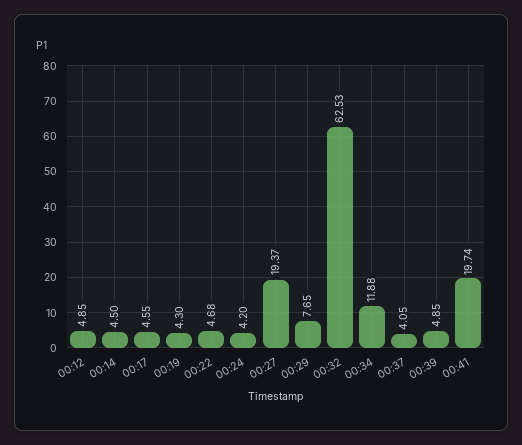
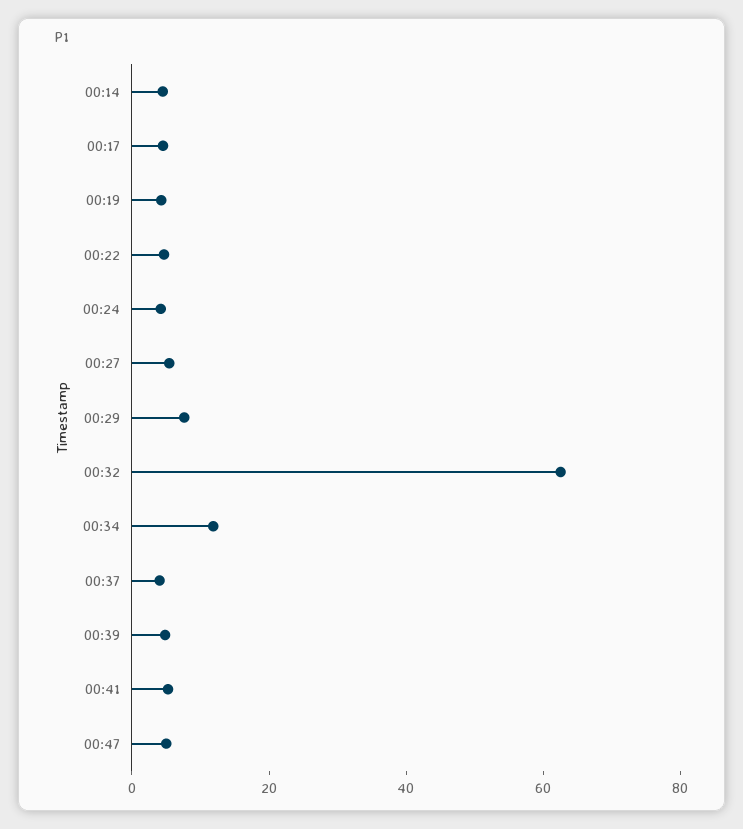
00:12: 4.85 -> none
00:27: 19.37 -> 5
00:41: 19.74 -> 5
00:47: none -> 5

